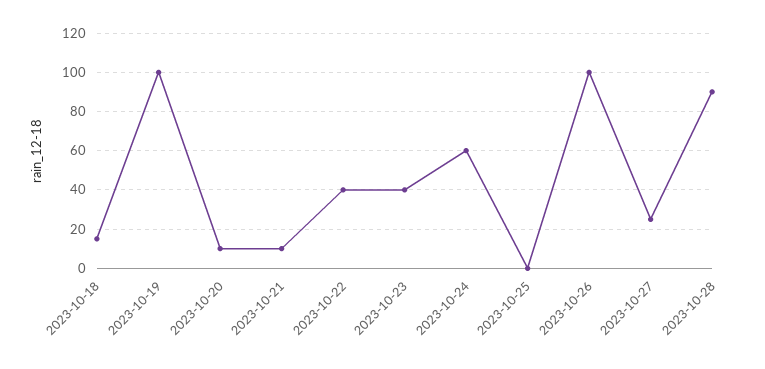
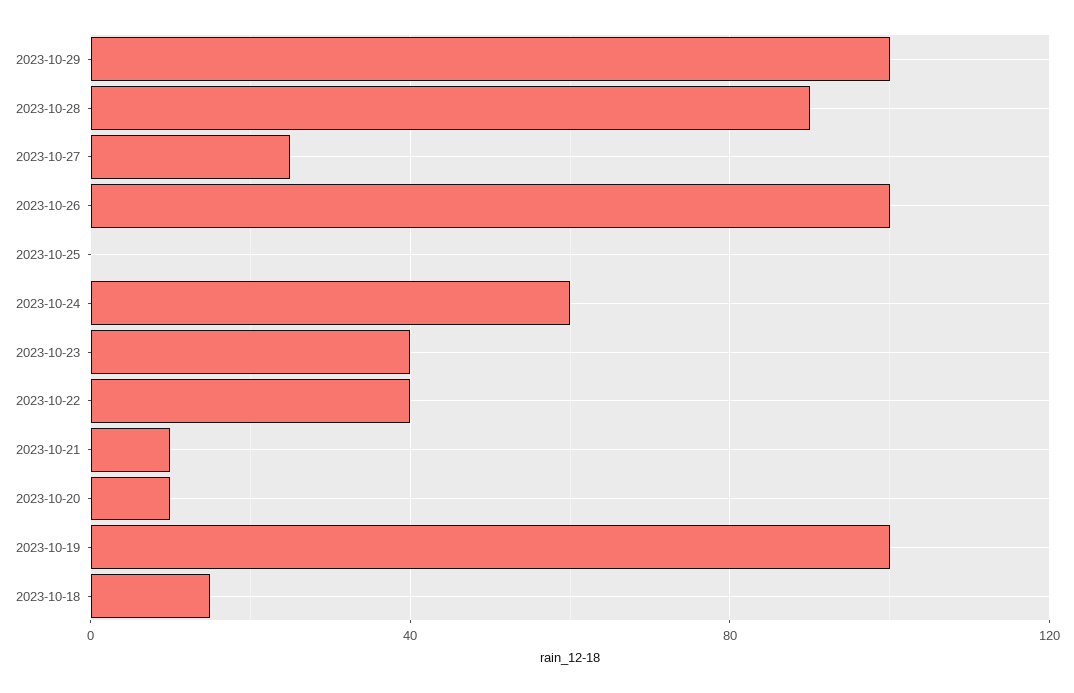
2023-10-29: none -> 100

